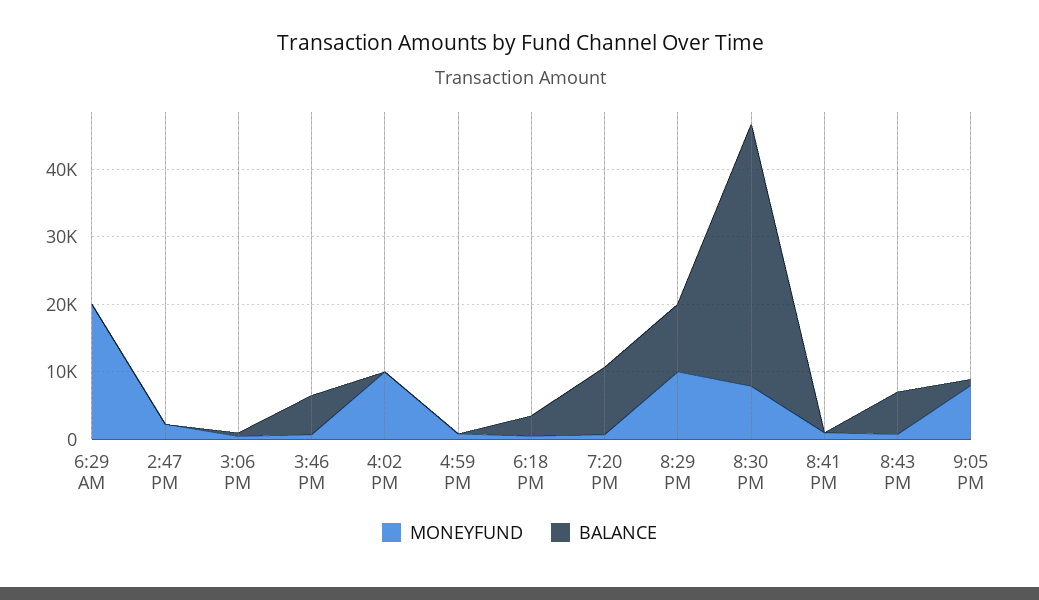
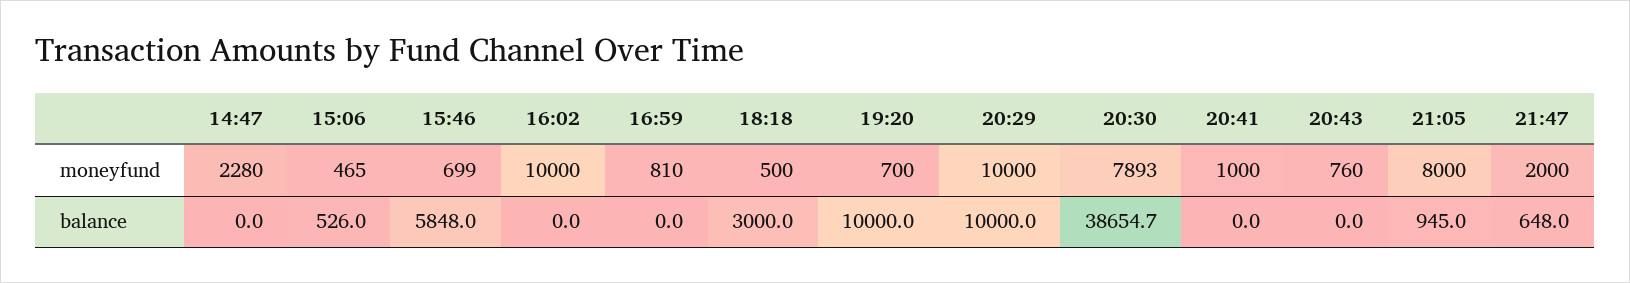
MONEYFUND, 6:29 AM: 20000 -> none
BALANCE, 6:29 AM: 0 -> none
BALANCE, 8:43 PM: 6000 -> 0
MONEYFUND, 21:47: none -> 2000
BALANCE, 21:47: none -> 648

